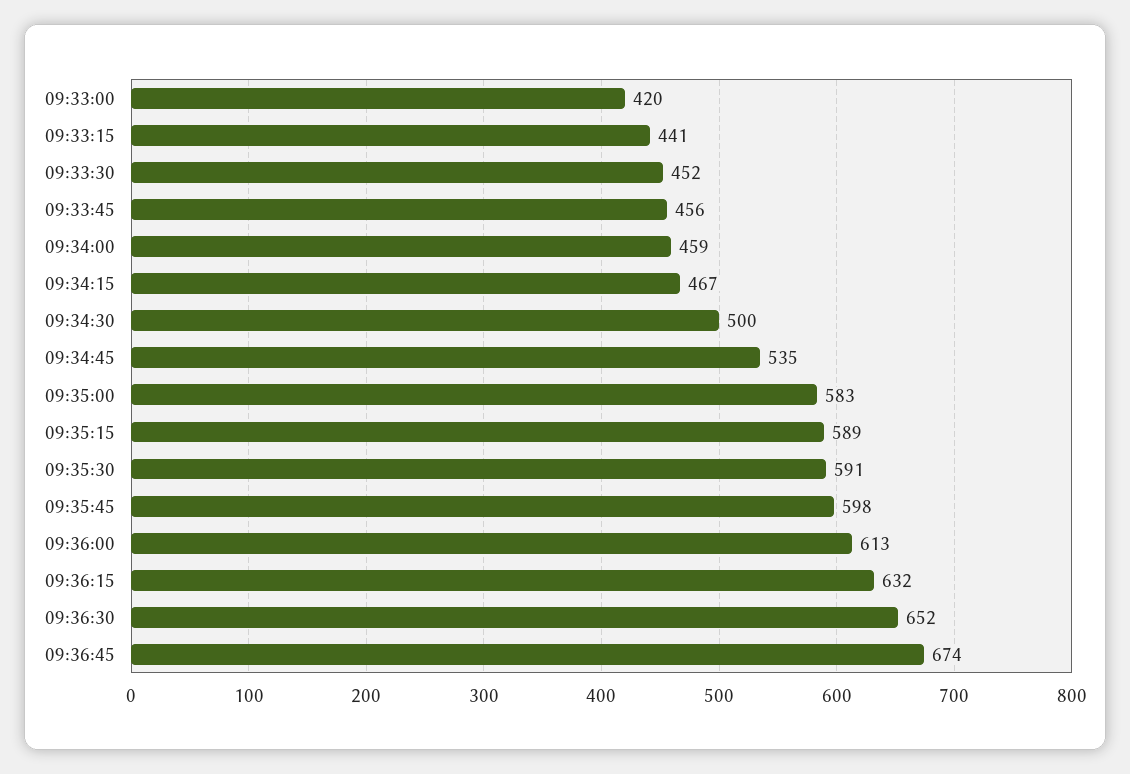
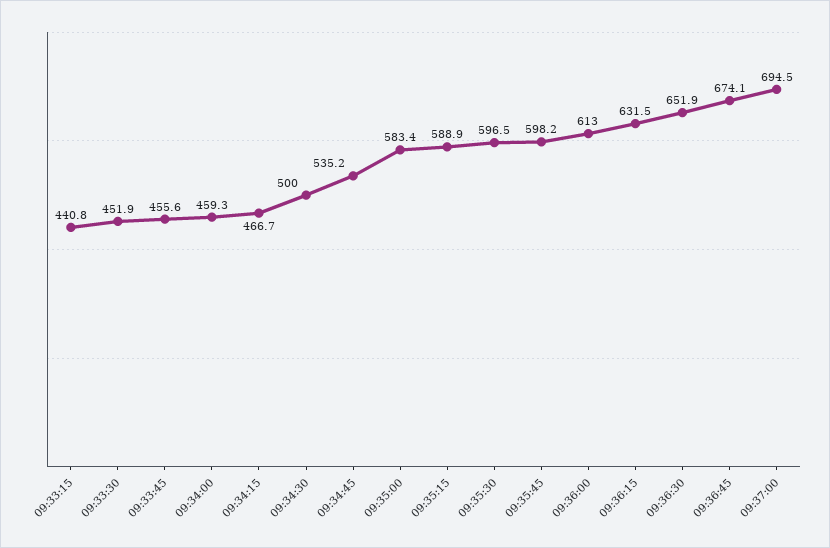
09:33:00: 420 -> none
09:35:30: 591 -> 596.5
09:37:00: none -> 694.5

